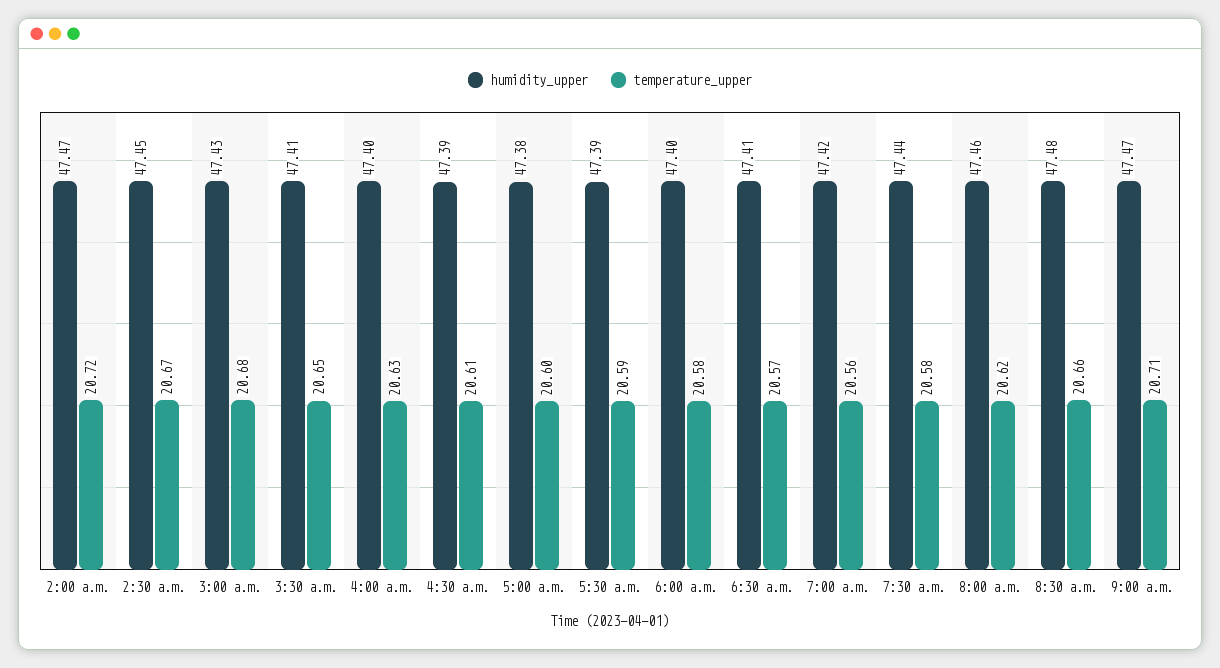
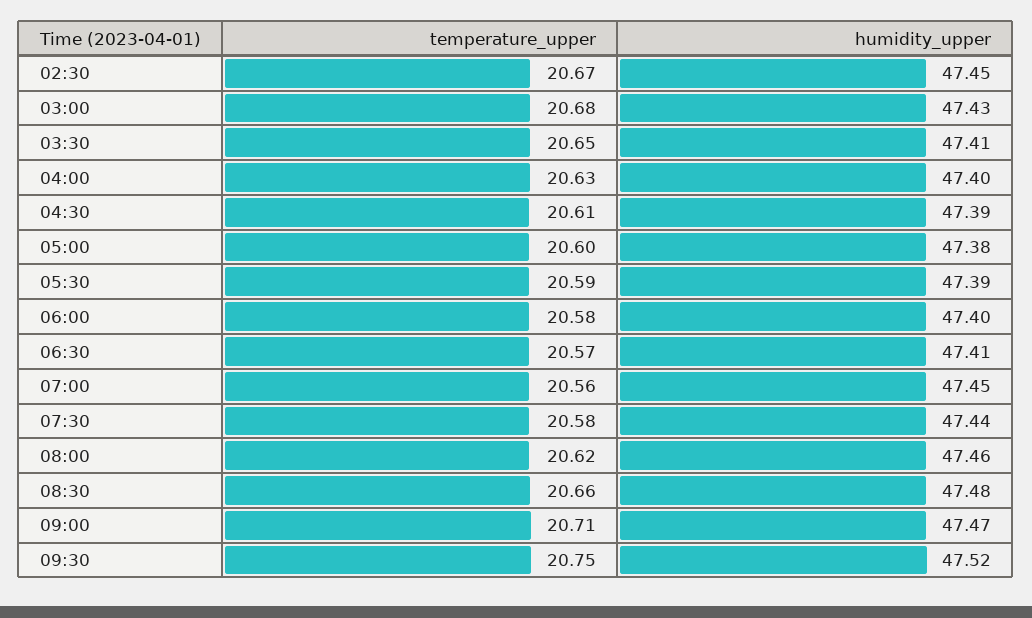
humidity_upper, 2:00 a.m.: 47.47 -> none
temperature_upper, 2:00 a.m.: 20.72 -> none
humidity_upper, 7:00 a.m.: 47.42 -> 47.45
temperature_upper, 09:30: none -> 20.75
humidity_upper, 09:30: none -> 47.52

